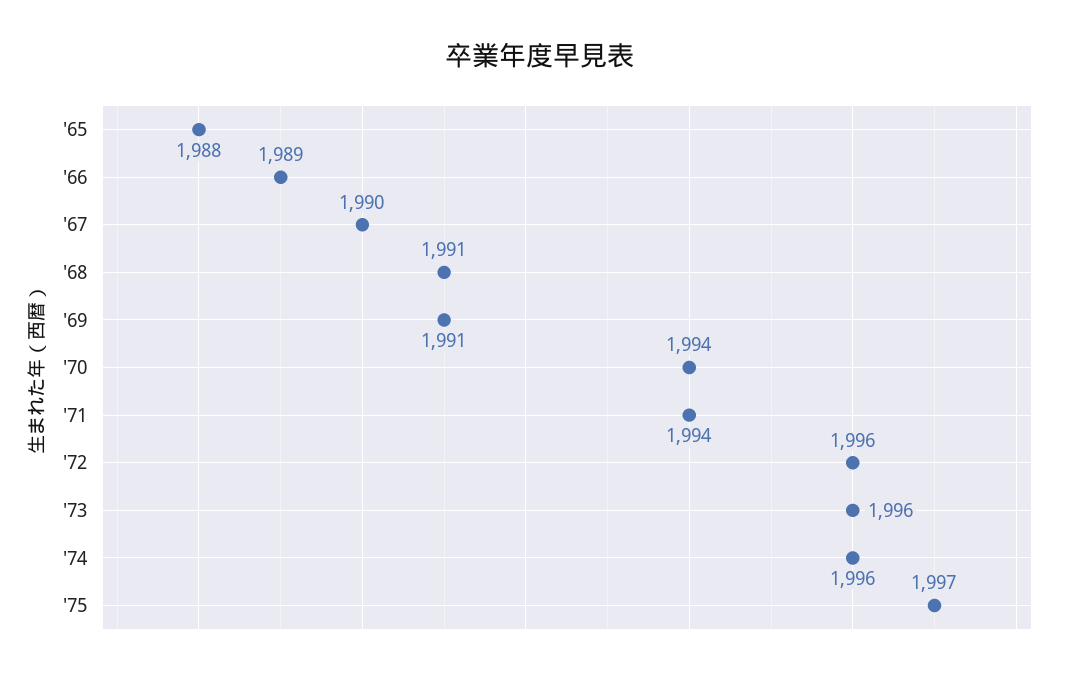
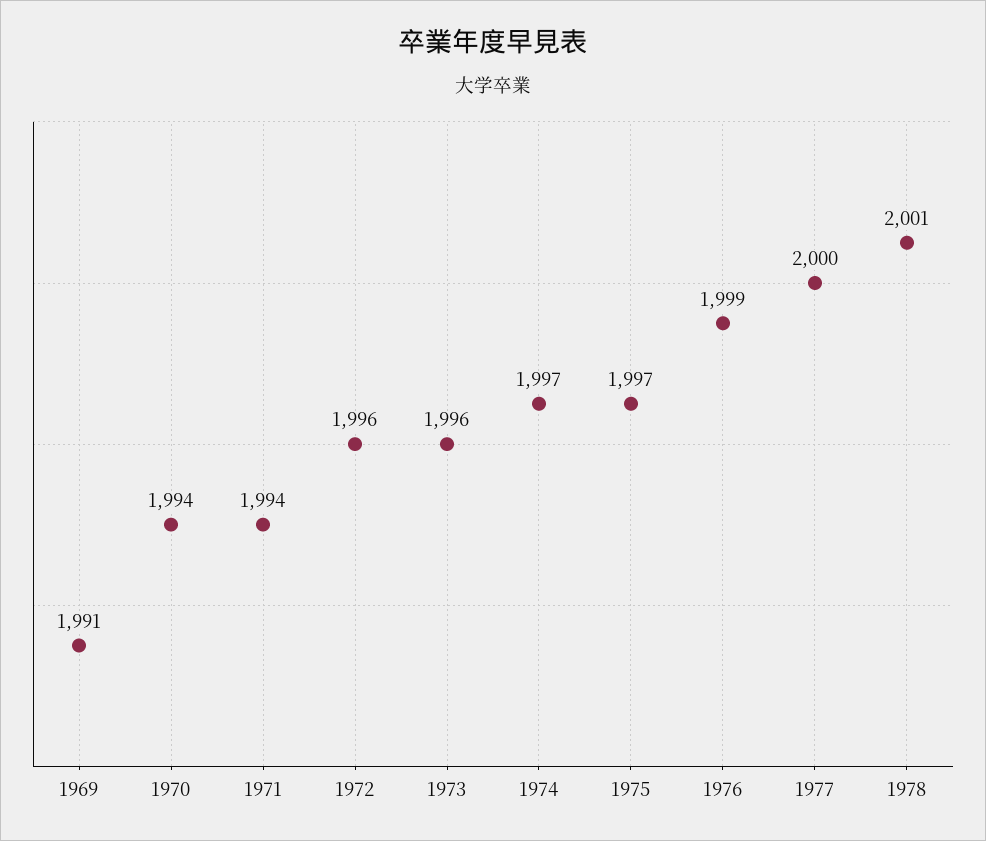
'65: 1988 -> none
'66: 1989 -> none
'67: 1990 -> none
'68: 1991 -> none
'74: 1996 -> 1997
1976: none -> 1999
1977: none -> 2000
1978: none -> 2001

